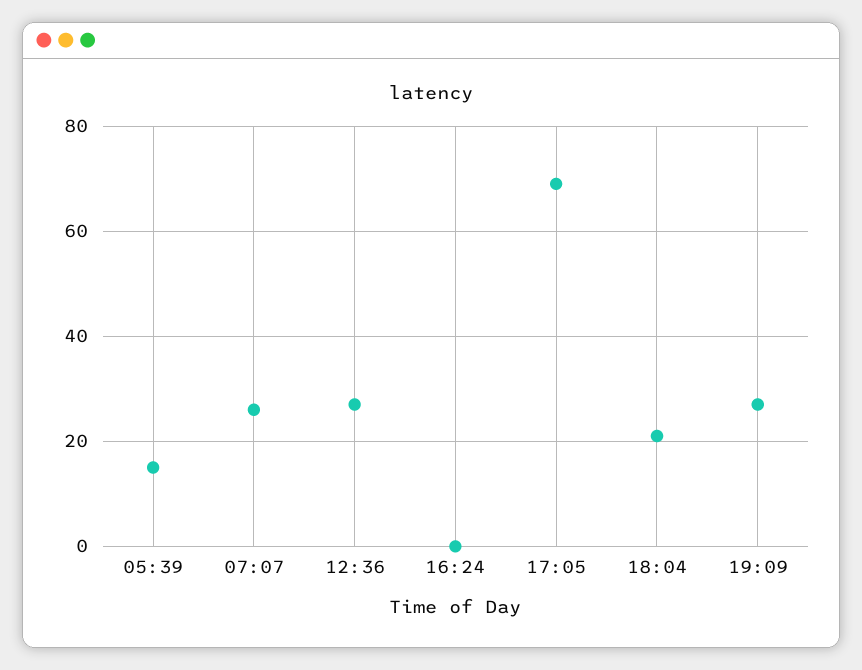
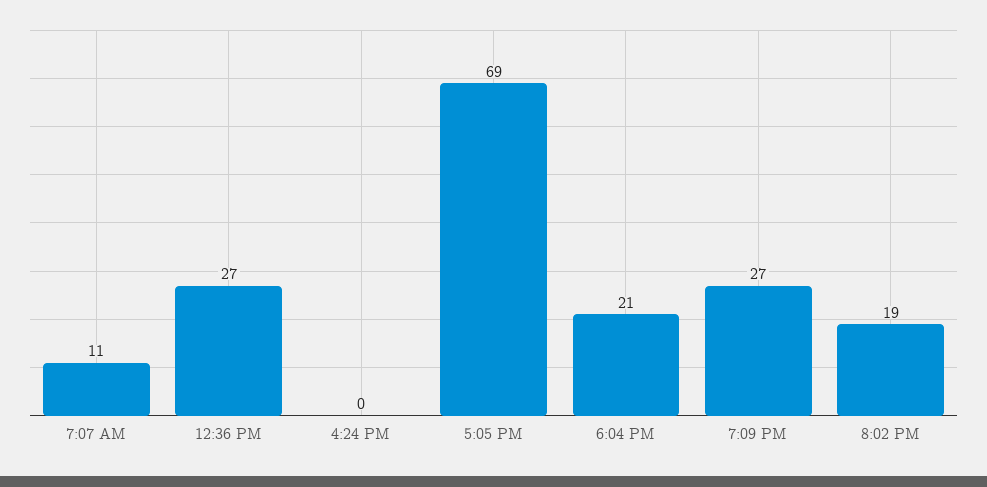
05:39: 15 -> none
07:07: 25 -> 11
8:02 PM: none -> 19

